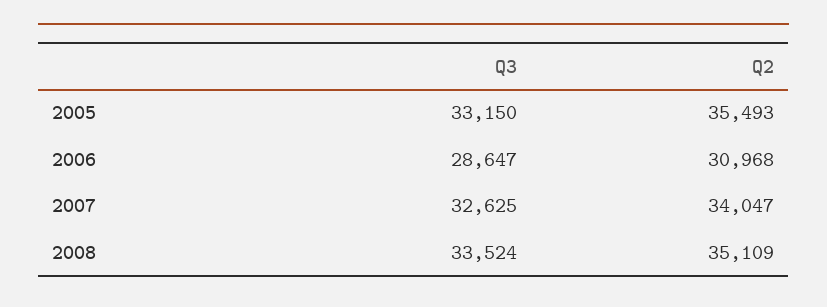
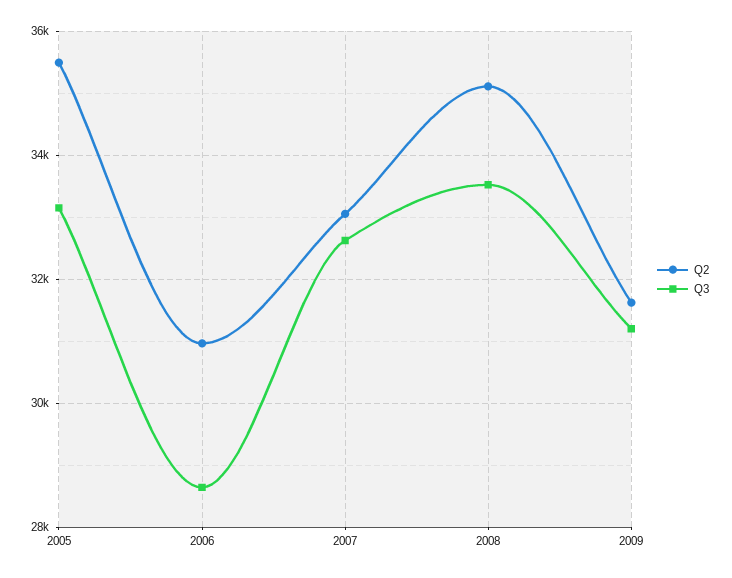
Q2, 2007: 34047 -> 33000
Q2, 2009: none -> 31600
Q3, 2009: none -> 31200

